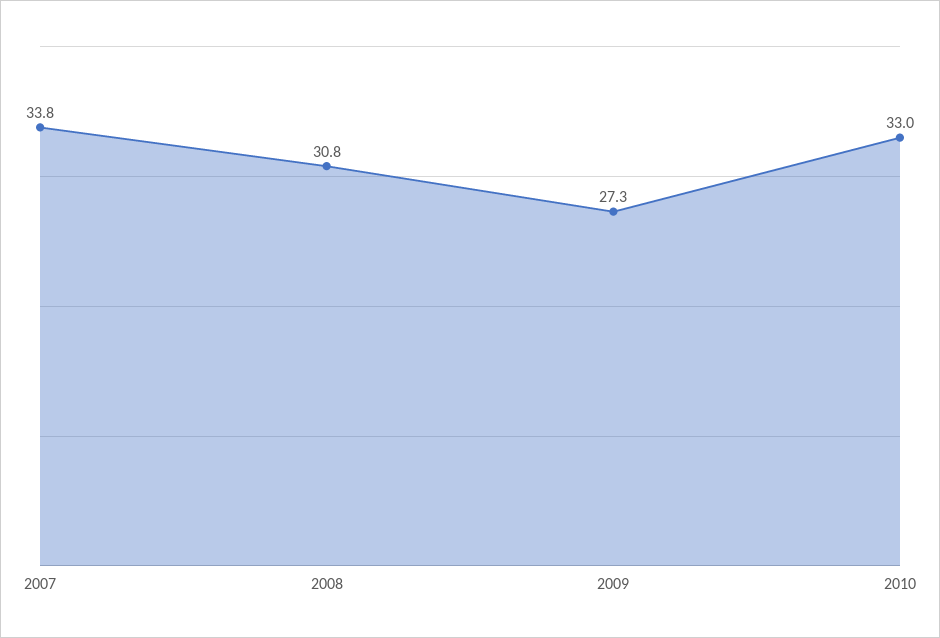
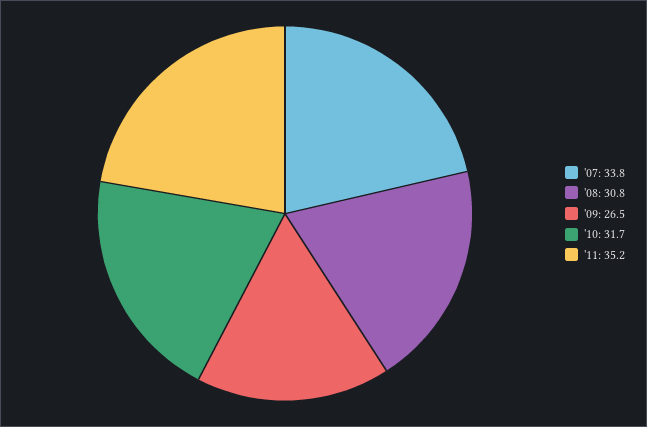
2009: 27.3 -> 26.5
2010: 33 -> 31.7
'11: none -> 35.2

